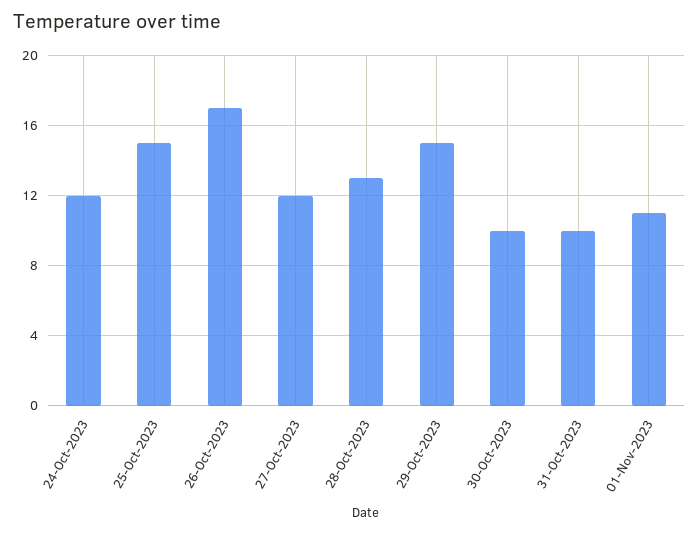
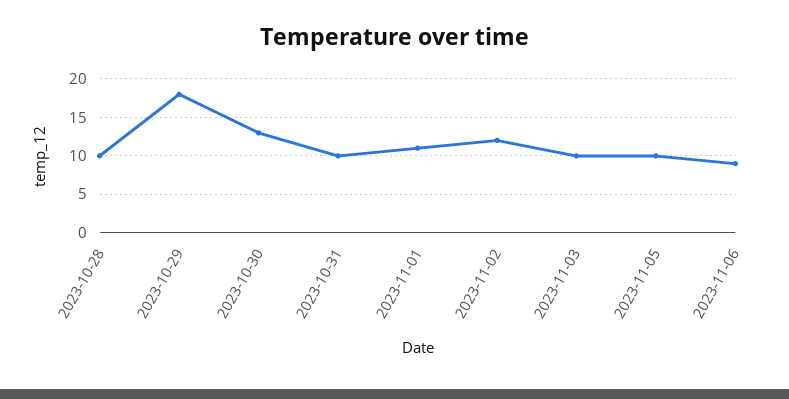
24-Oct-2023: 12 -> none
25-Oct-2023: 15 -> none
26-Oct-2023: 17 -> none
27-Oct-2023: 12 -> none
28-Oct-2023: 13 -> 10
29-Oct-2023: 15 -> 18
30-Oct-2023: 10 -> 13
2023-11-02: none -> 12
2023-11-03: none -> 10
2023-11-05: none -> 10
2023-11-06: none -> 9

